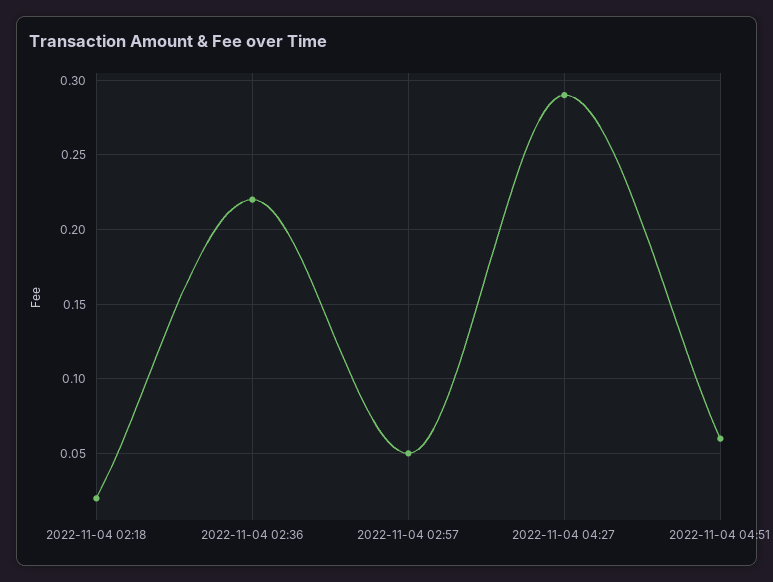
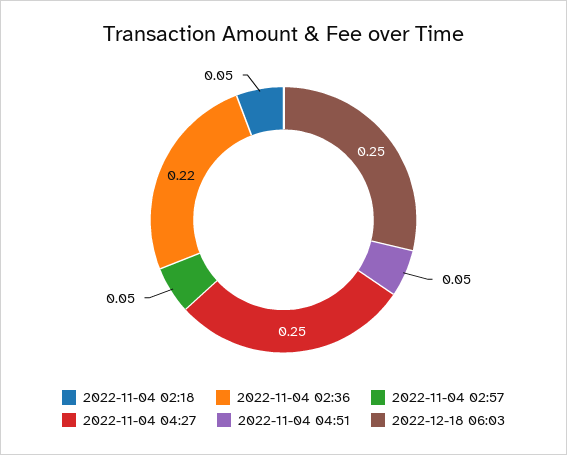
2022-11-04 02:18: 0.02 -> 0.05
2022-11-04 04:27: 0.29 -> 0.25
2022-11-04 04:51: 0.06 -> 0.05
2022-12-18 06:03: none -> 0.25

